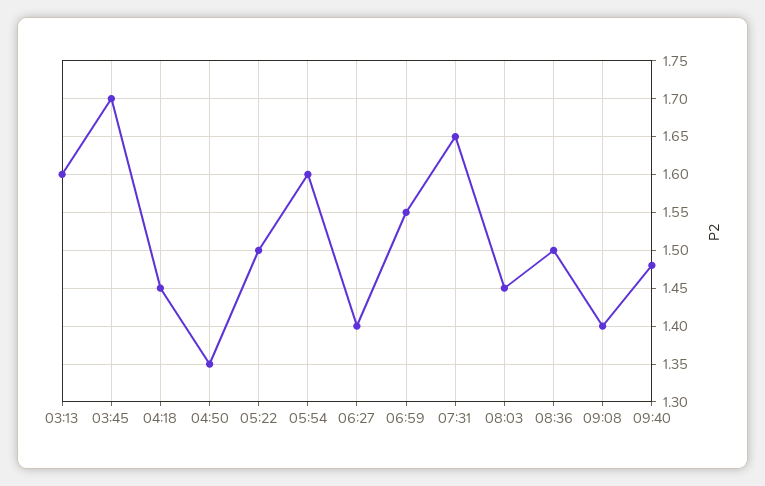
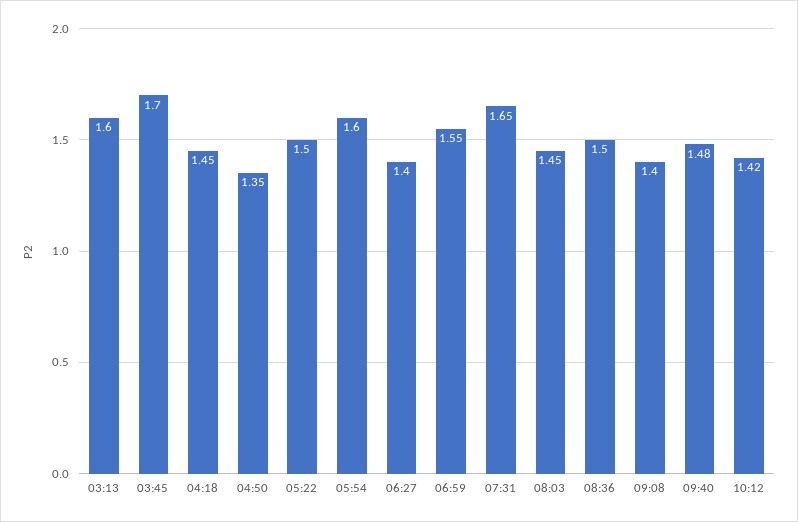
10:12: none -> 1.42

